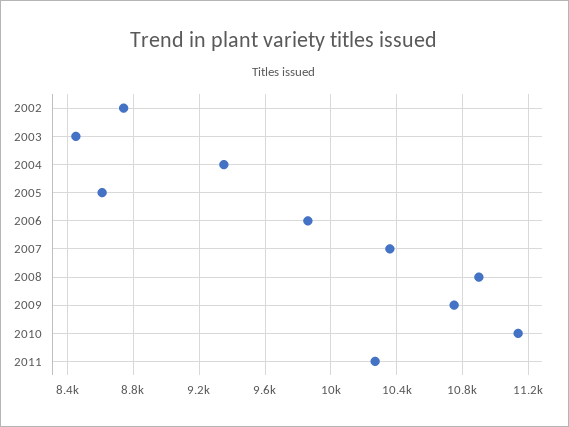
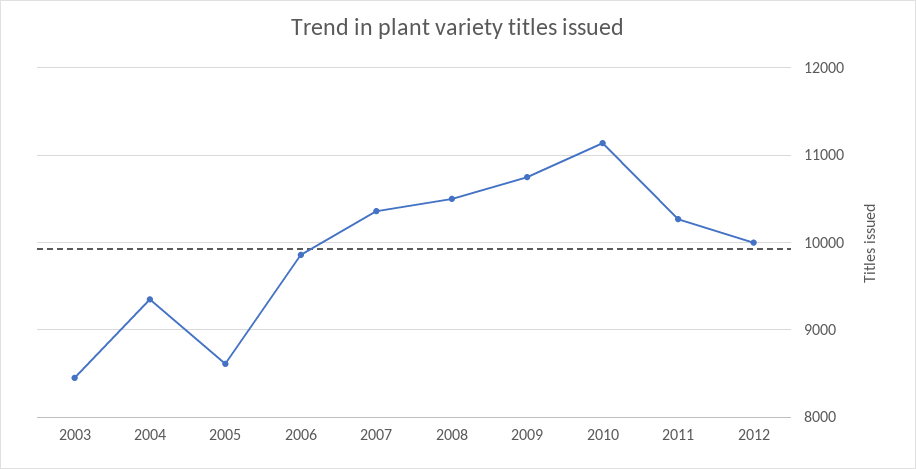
2002: 8750 -> none
2008: 10900 -> 10500
2012: none -> 10000

